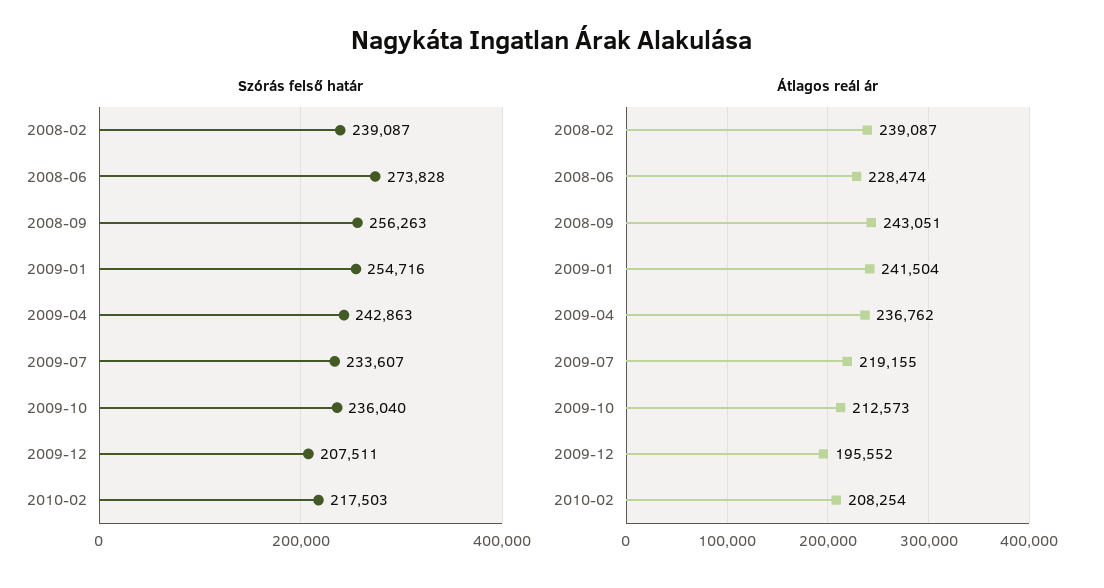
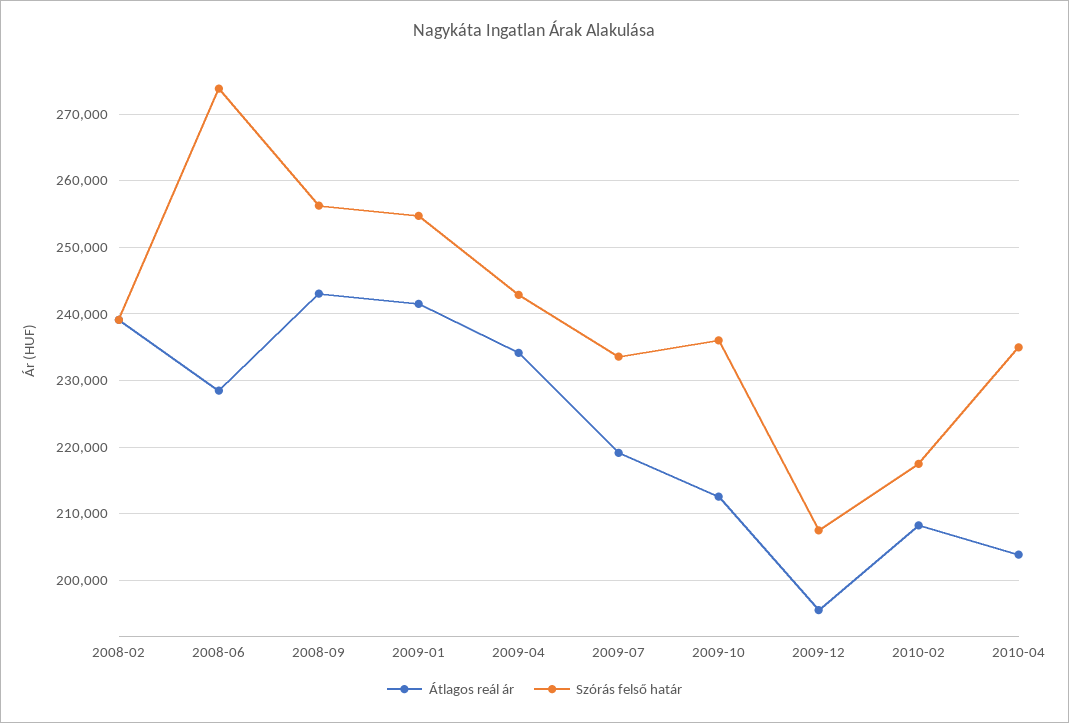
Átlagos reál ár, 2009-04: 236762 -> 234000
Átlagos reál ár, 2010-04: none -> 204000
Szórás felső határ, 2010-04: none -> 235000

